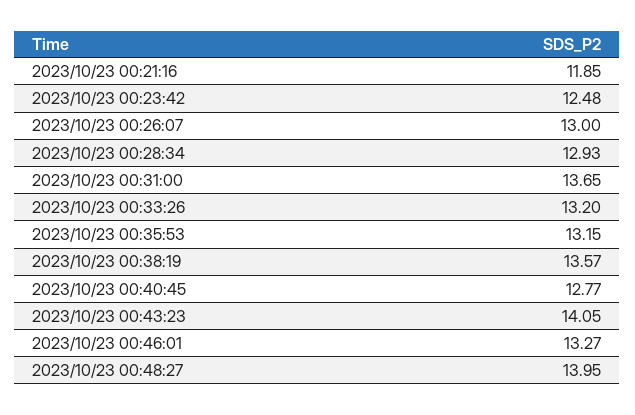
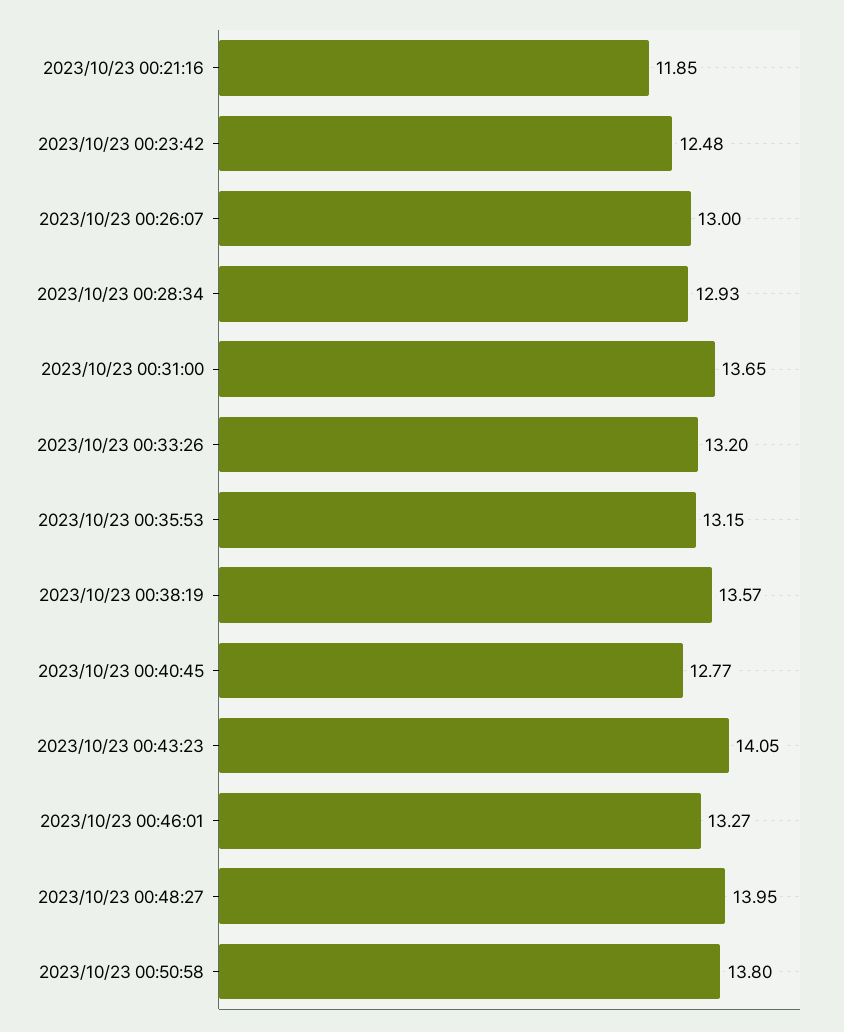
2023/10/23 00:50:58: none -> 13.8

